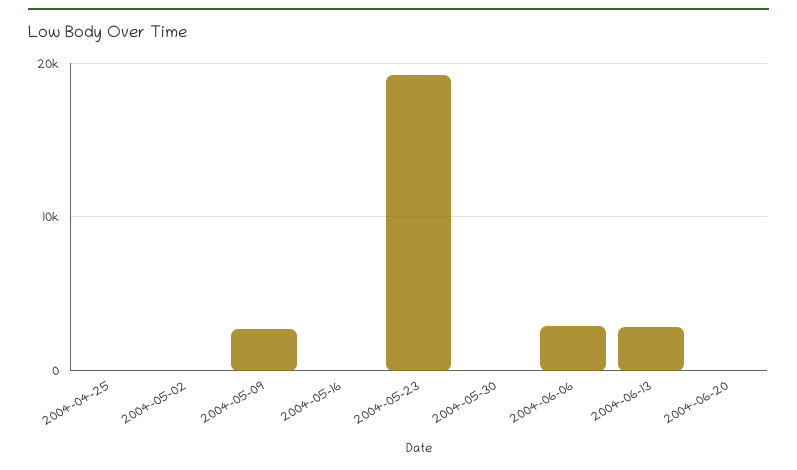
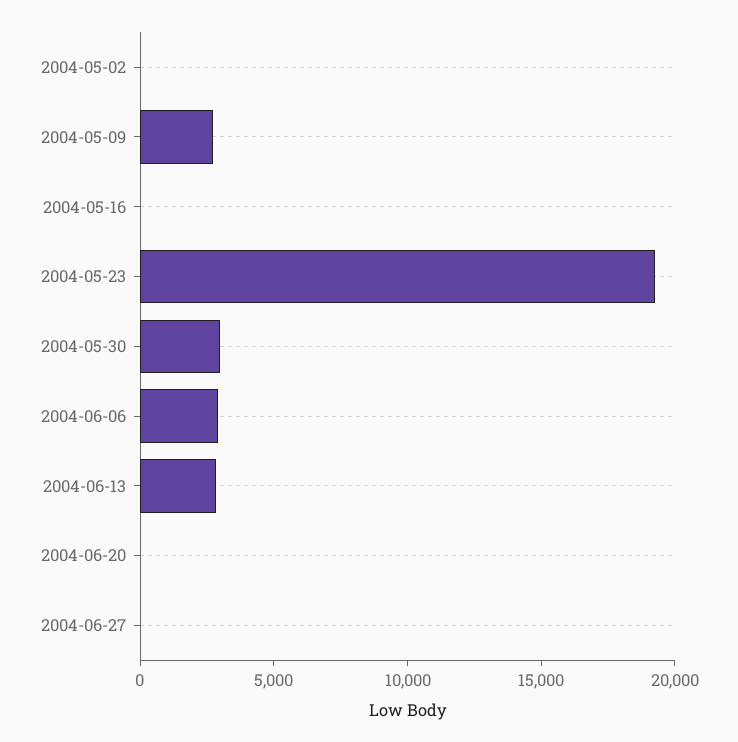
2004-04-25: 0 -> none
2004-05-30: 0 -> 3000
2004-06-27: none -> 0

